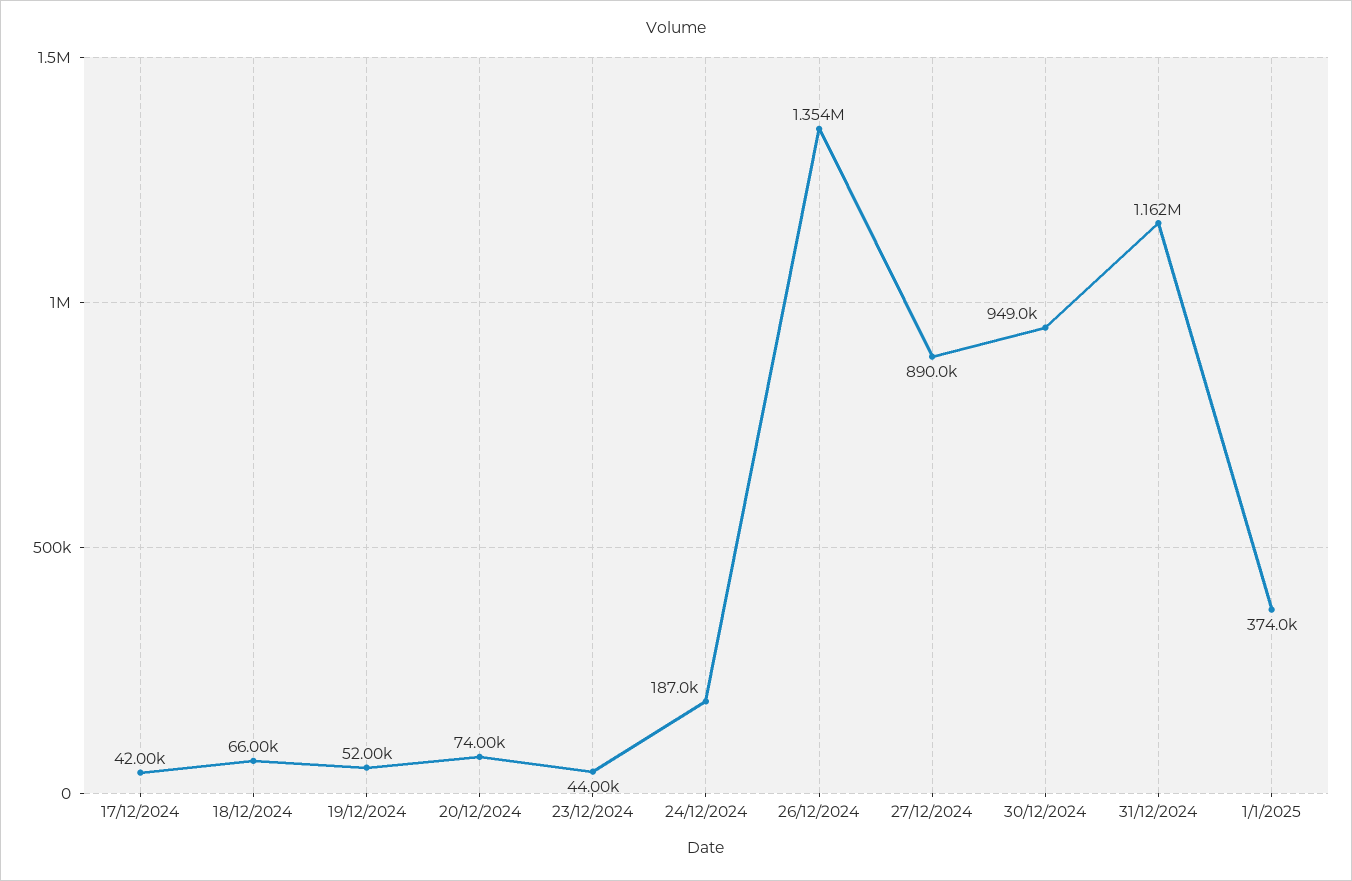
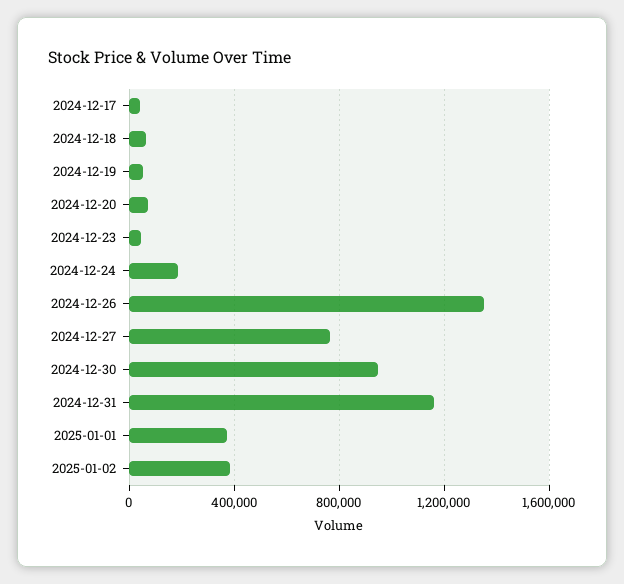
27/12/2024: 890000 -> 750000
2025-01-02: none -> 400000

